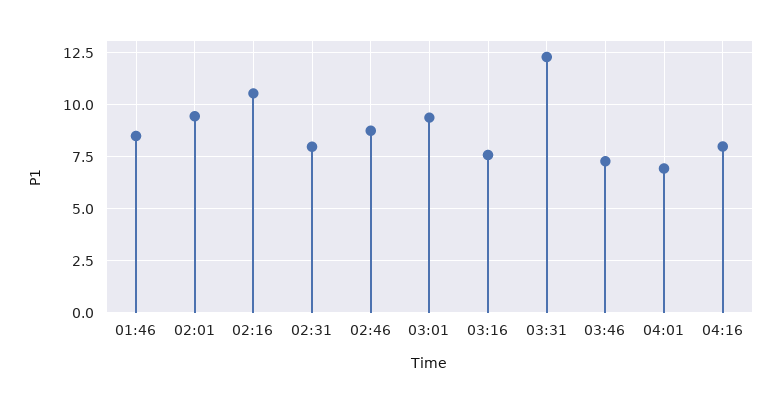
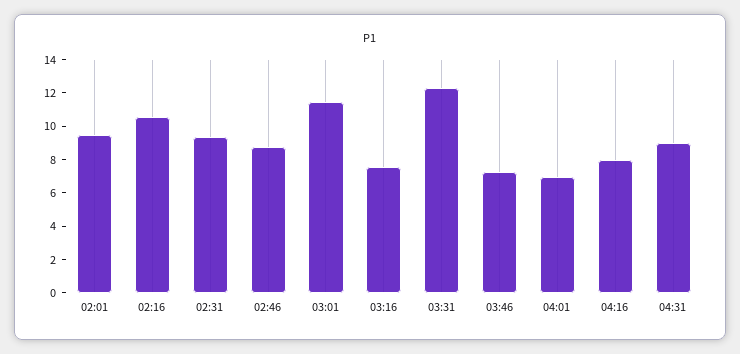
01:46: 8.5 -> none
02:31: 8 -> 9.5
03:01: 9.5 -> 11.5
04:31: none -> 9

